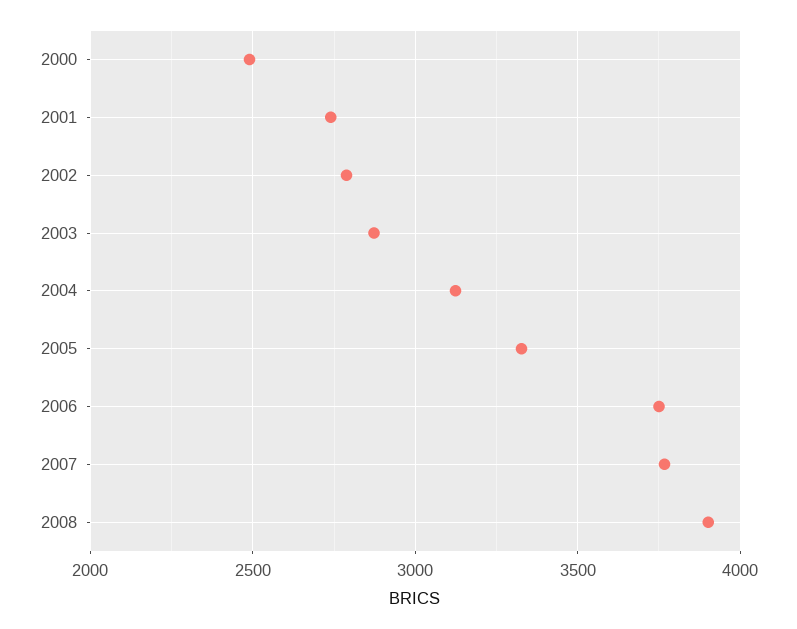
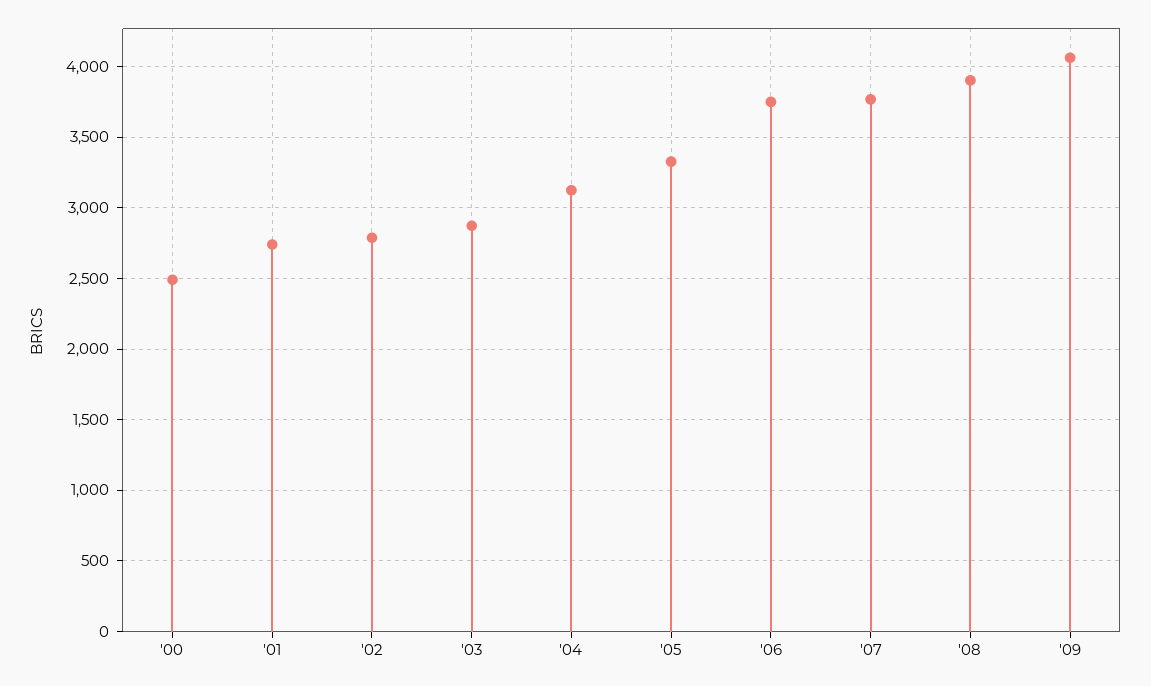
'09: none -> 4050

